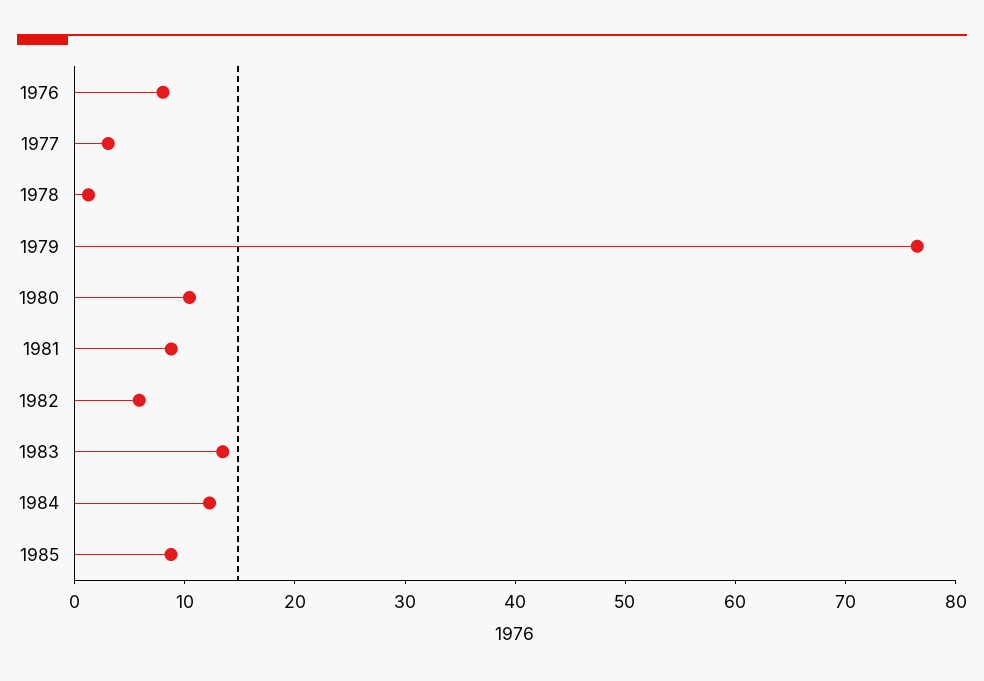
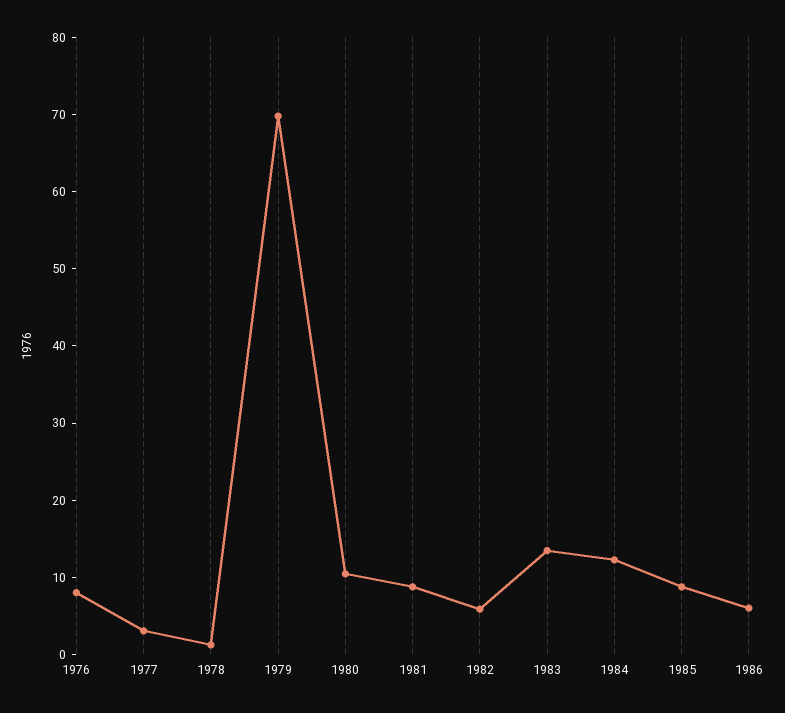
1979: 76 -> 70
1986: none -> 6

